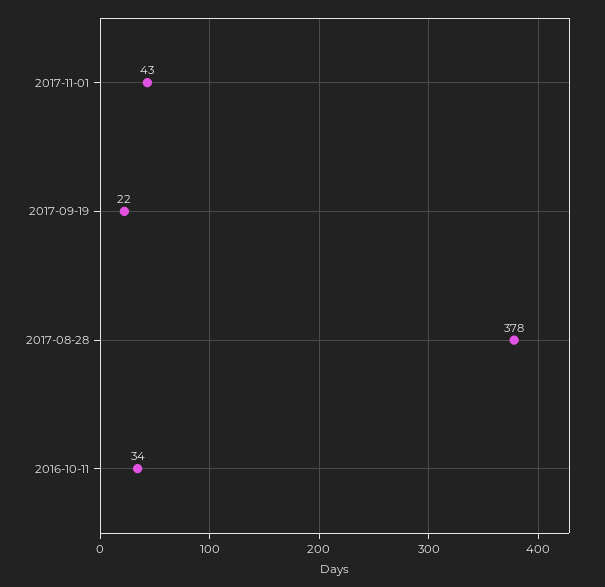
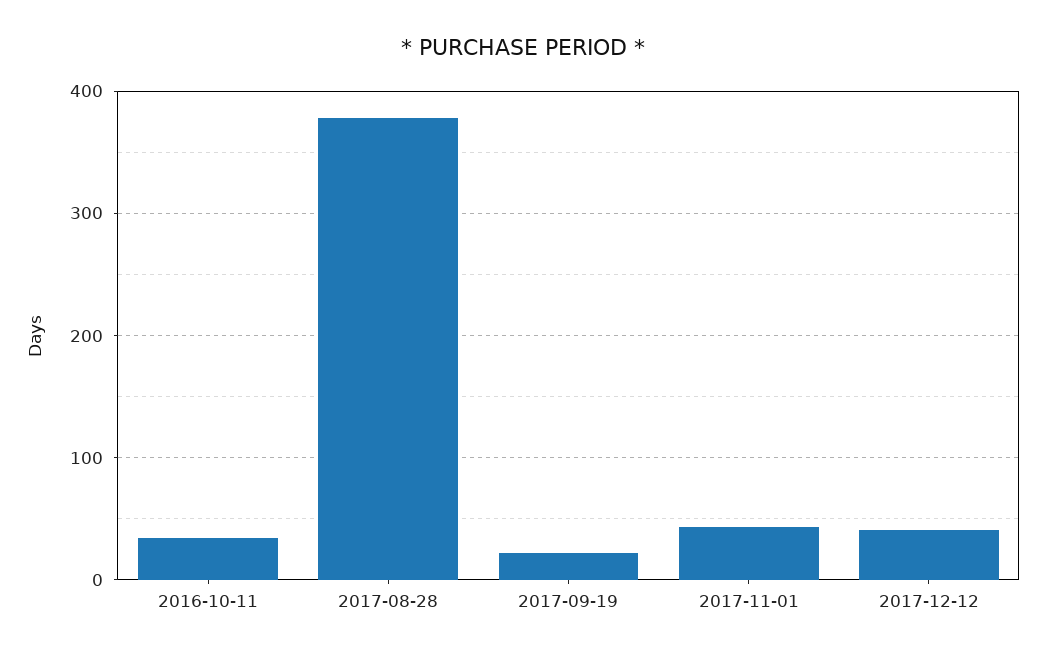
2017-12-12: none -> 40

